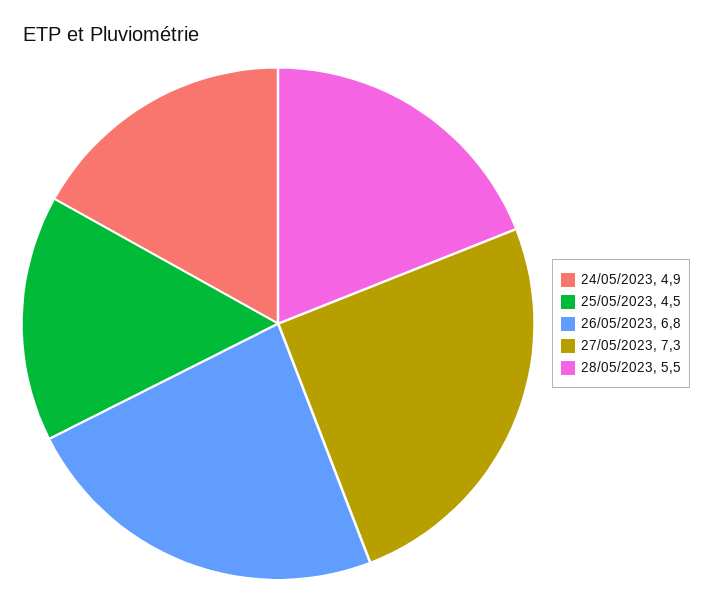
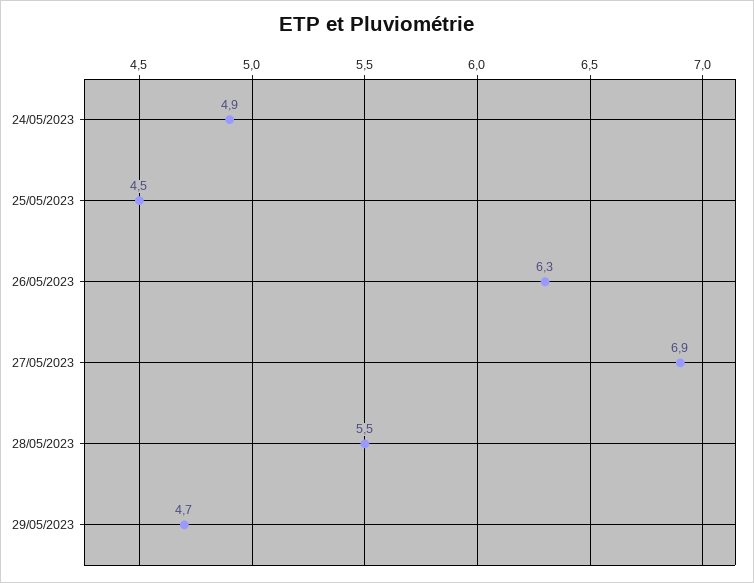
26/05/2023: 6.8 -> 6.3
27/05/2023: 7.3 -> 6.9
29/05/2023: none -> 4.7

